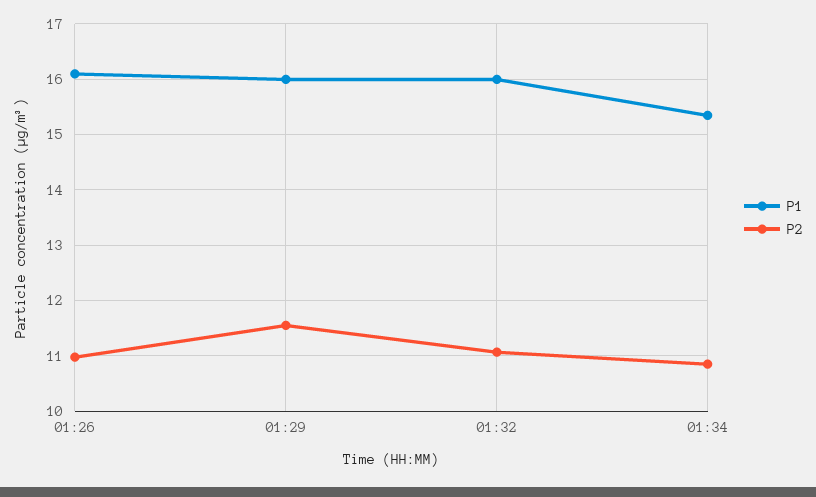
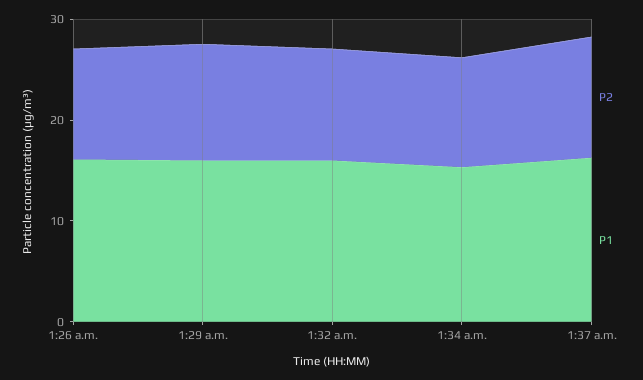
P2, 1:37 a.m.: none -> 12
P1, 1:37 a.m.: none -> 16

